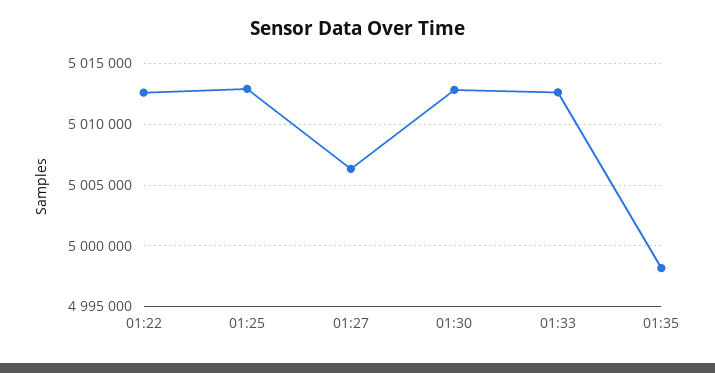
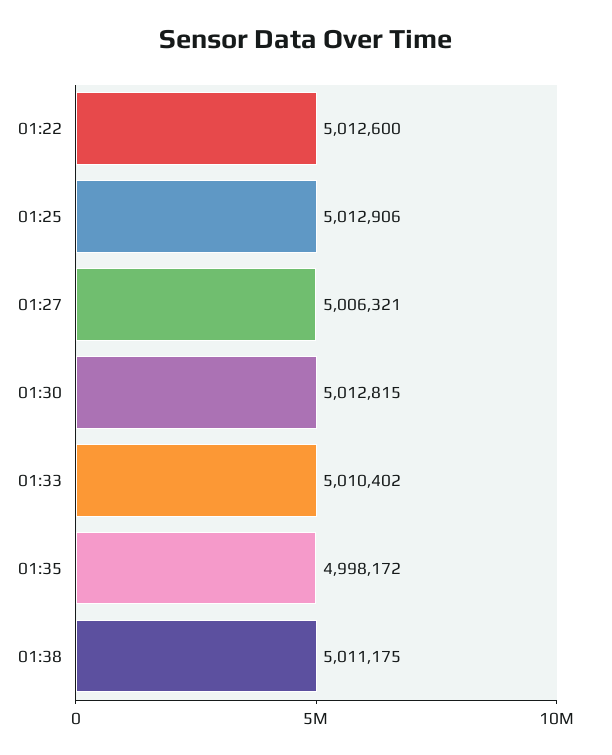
01:33: 5012500 -> 5010402
01:38: none -> 5011175

